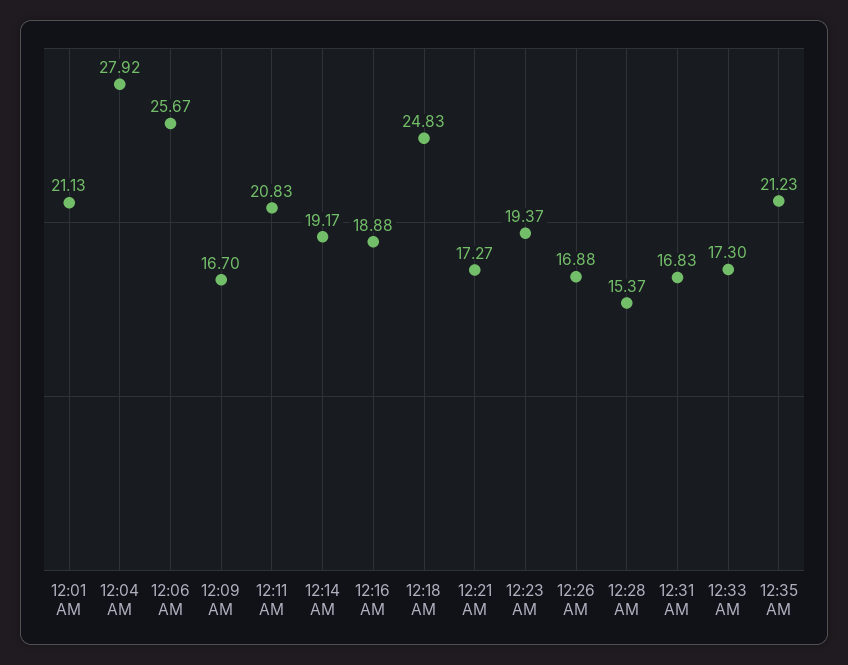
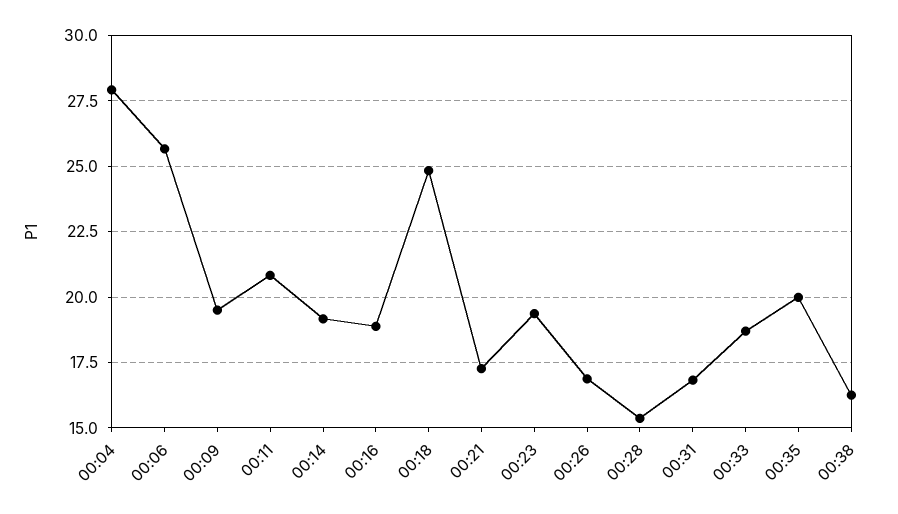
12:01 AM: 21.13 -> none
12:09 AM: 16.7 -> 19.5
12:33 AM: 17.3 -> 18.75
12:35 AM: 21.23 -> 20
00:38: none -> 16.25

